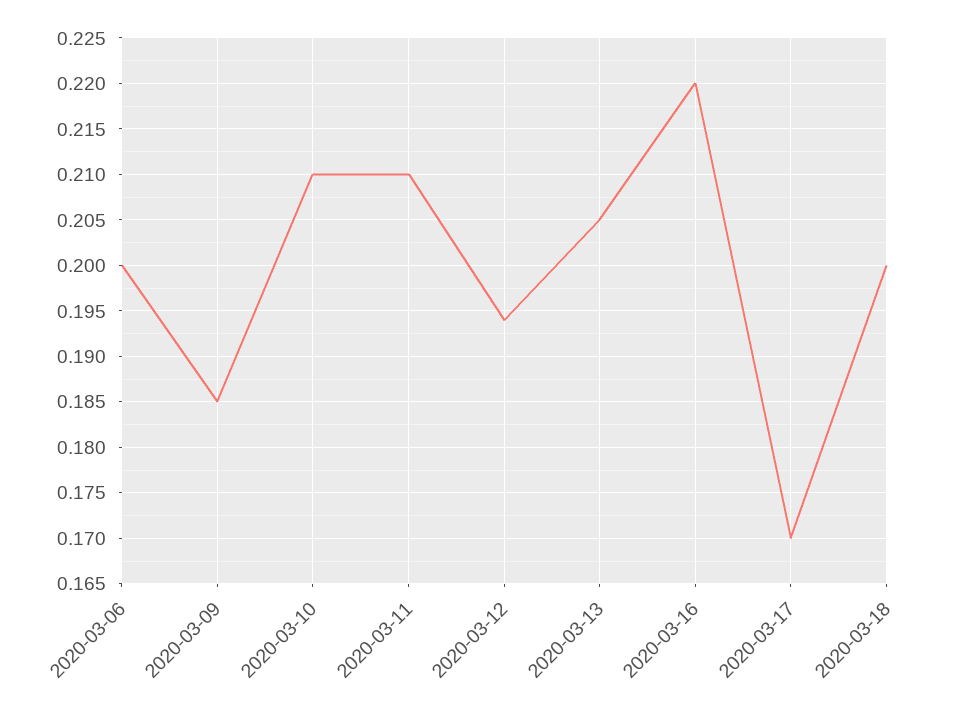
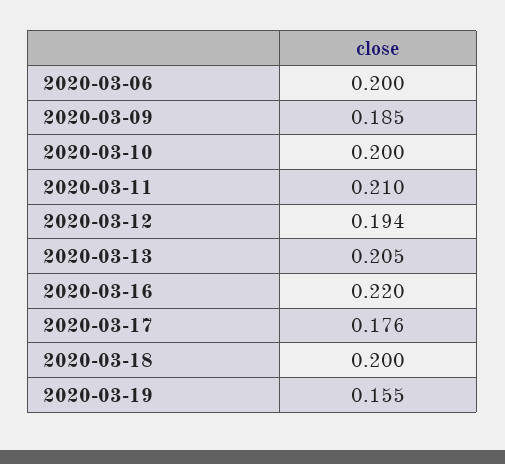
2020-03-10: 0.21 -> 0.2
2020-03-17: 0.17 -> 0.176
2020-03-19: none -> 0.155

